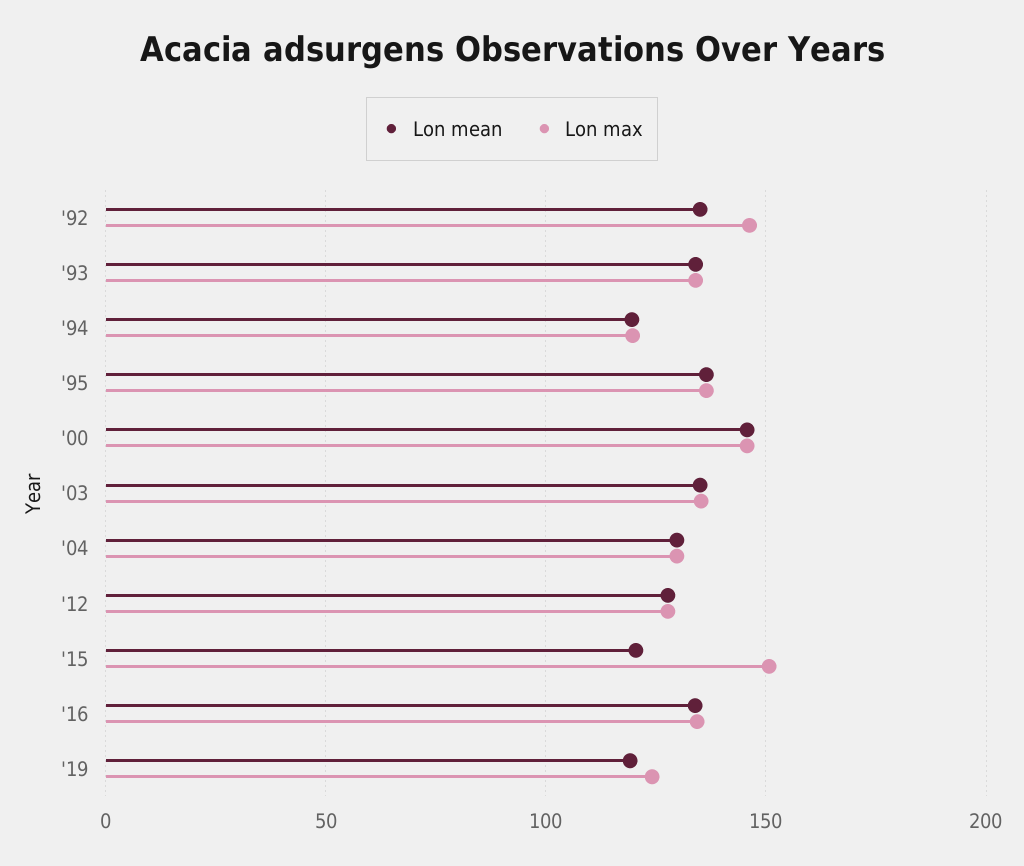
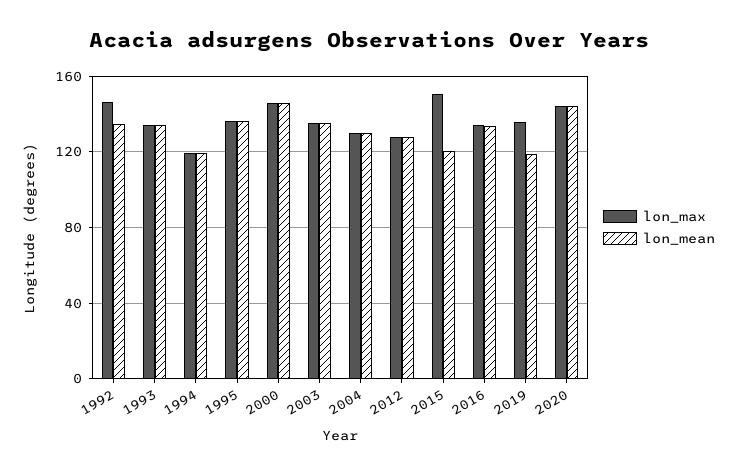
Lon max, '19: 125 -> 135
Lon max, 2020: none -> 145
Lon mean, 2020: none -> 145

